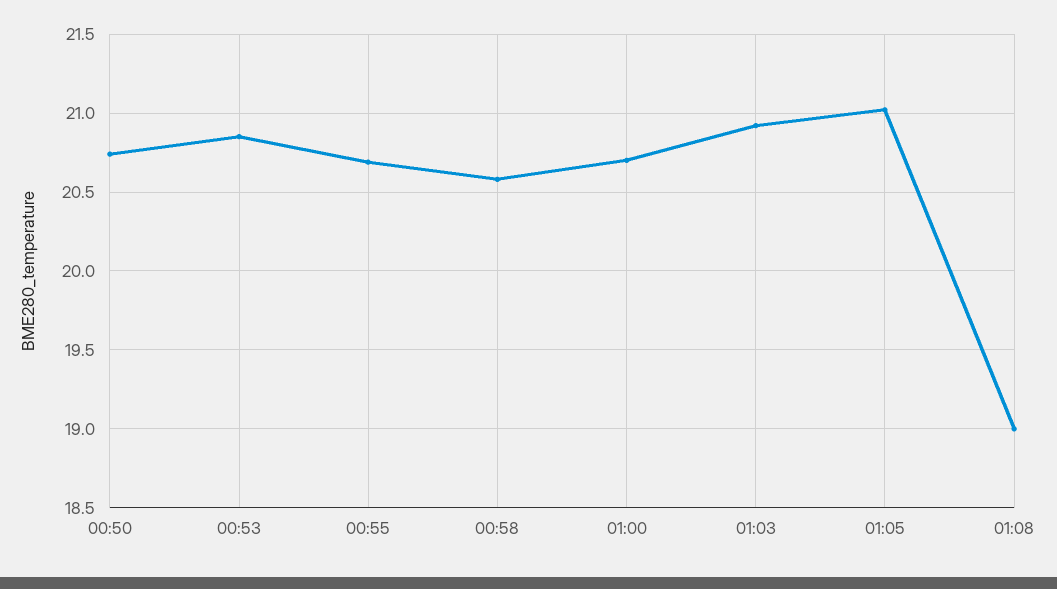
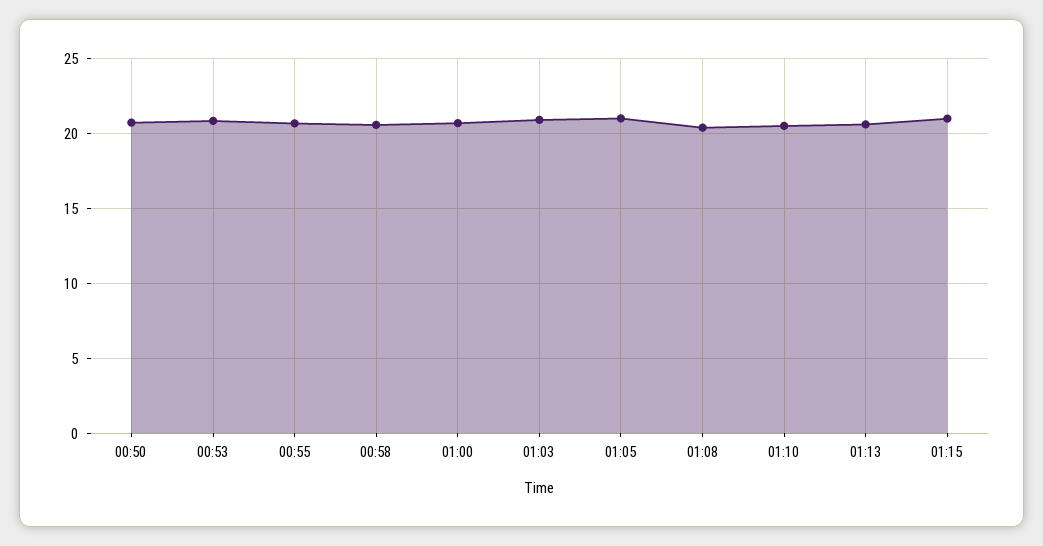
01:08: 19 -> 20.5
01:10: none -> 20.5
01:13: none -> 20.5
01:15: none -> 21

